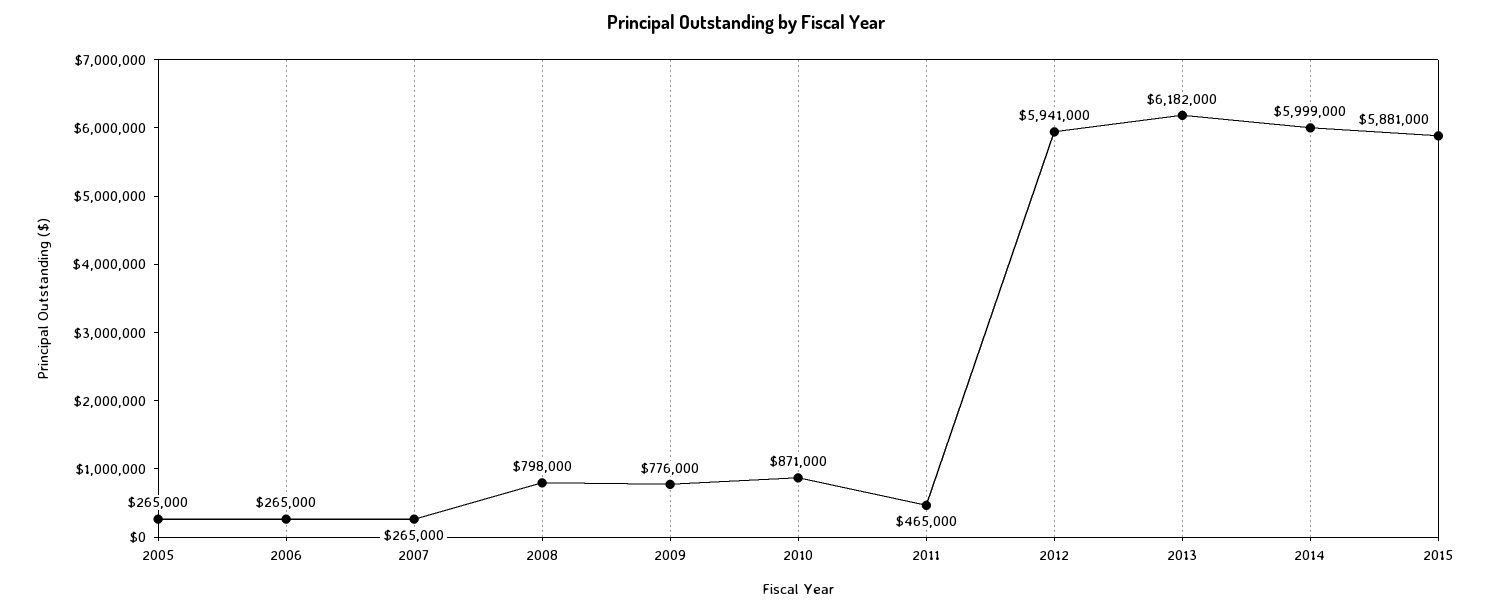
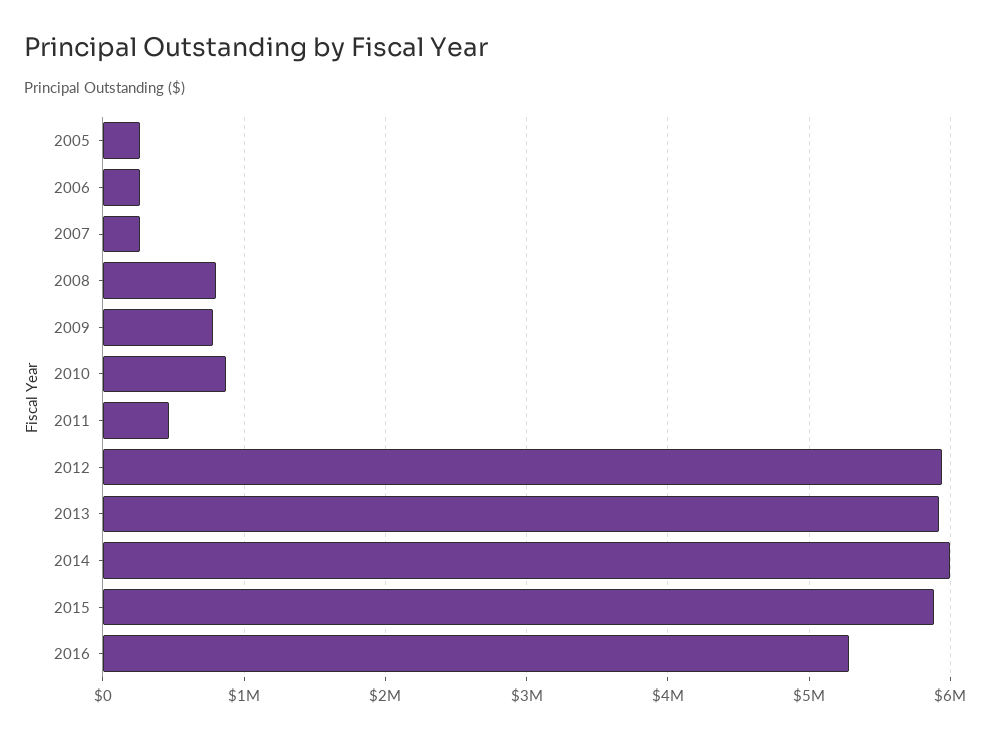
2013: 6182000 -> 5900000
2016: none -> 5300000

